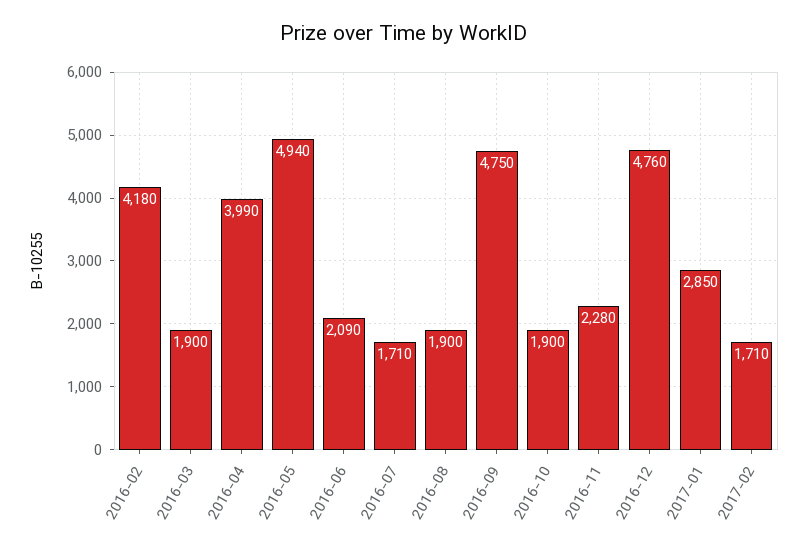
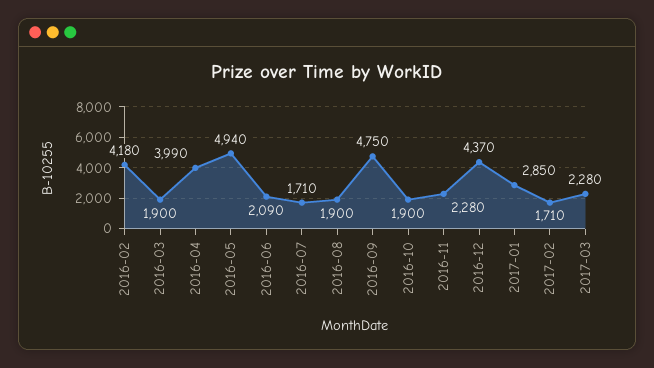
2016-12: 4760 -> 4370
2017-03: none -> 2280

